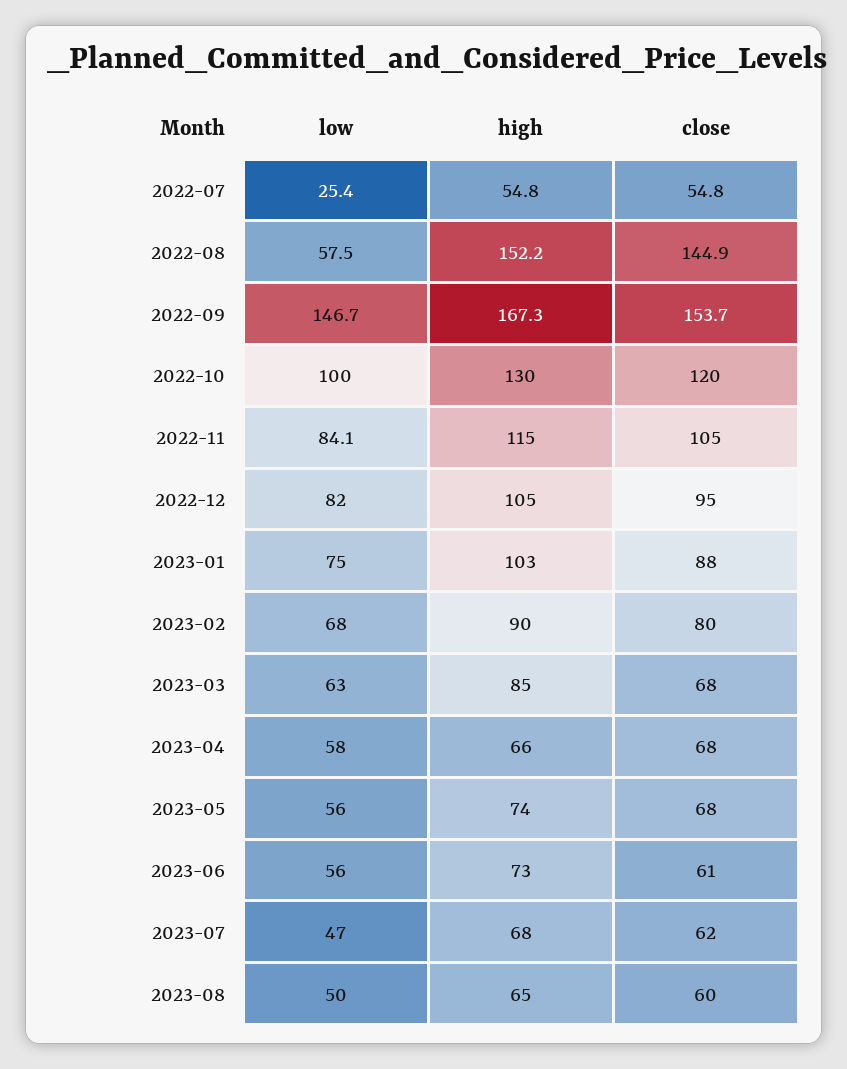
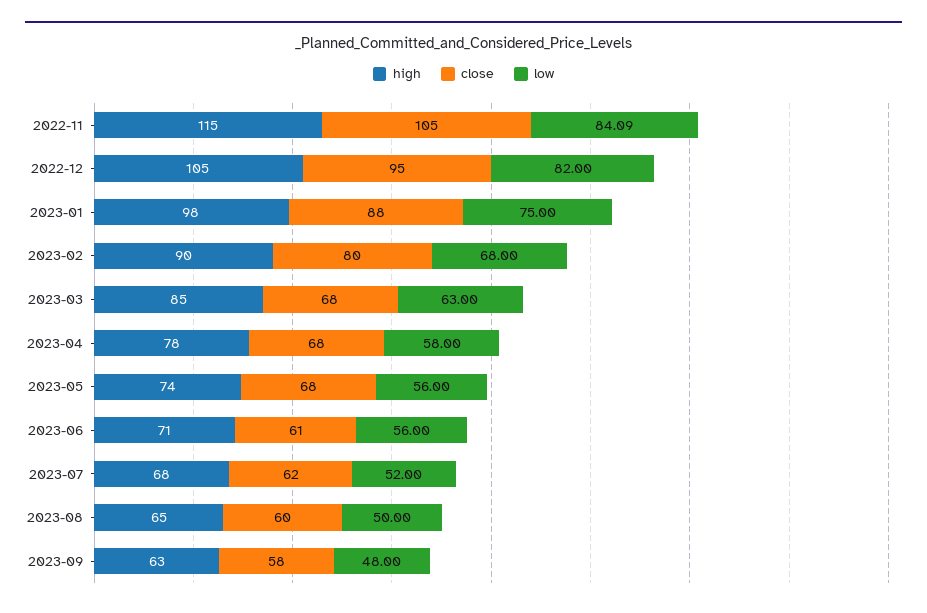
low, 2022-07: 25.4 -> none
high, 2022-07: 54.8 -> none
close, 2022-07: 54.8 -> none
low, 2022-08: 57.5 -> none
high, 2022-08: 152.2 -> none
close, 2022-08: 144.9 -> none
low, 2022-09: 146.7 -> none
high, 2022-09: 167.3 -> none
close, 2022-09: 153.7 -> none
low, 2022-10: 100 -> none
high, 2022-10: 130 -> none
close, 2022-10: 120 -> none
high, 2023-01: 103 -> 98
high, 2023-04: 66 -> 78
high, 2023-06: 73 -> 71
low, 2023-07: 47 -> 52
high, 2023-09: none -> 63
close, 2023-09: none -> 58
low, 2023-09: none -> 48

